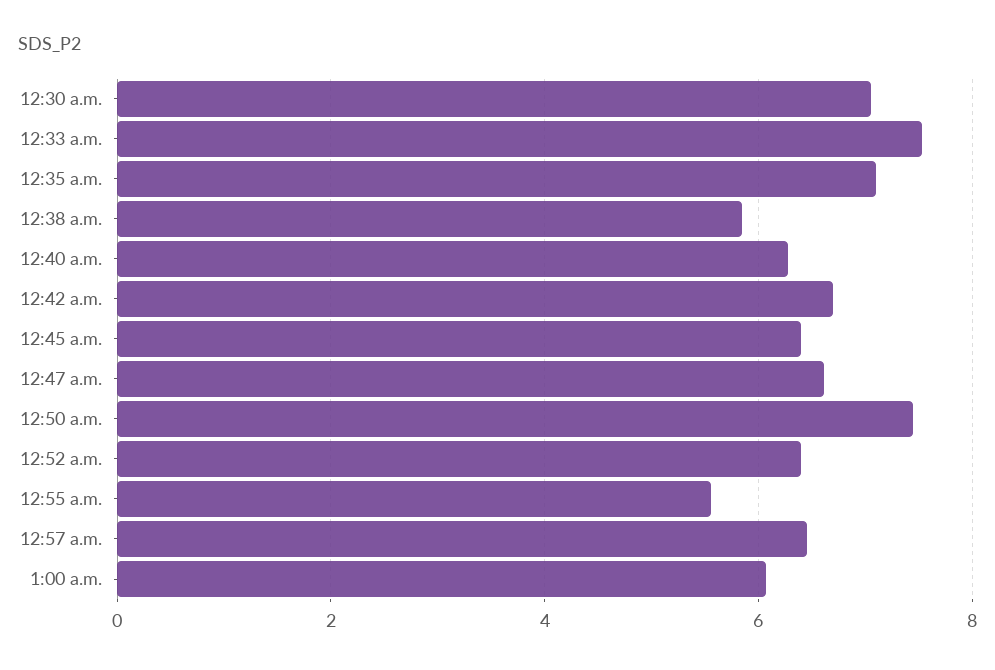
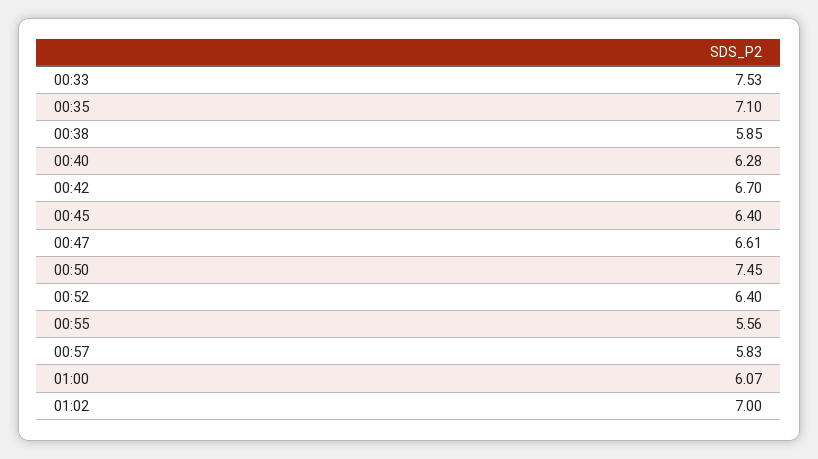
12:30 a.m.: 7 -> none
12:57 a.m.: 6.4 -> 5.83
01:02: none -> 7

